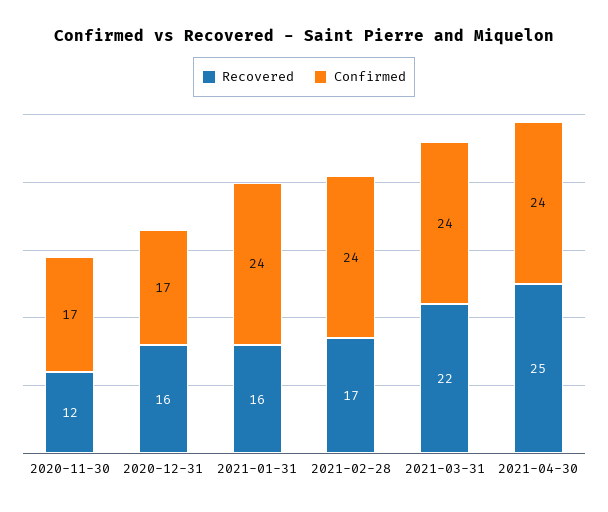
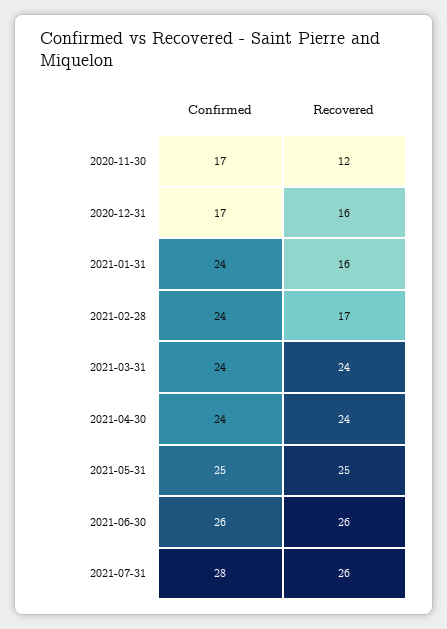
Recovered, 2021-03-31: 22 -> 24
Recovered, 2021-04-30: 25 -> 24
Confirmed, 2021-05-31: none -> 25
Recovered, 2021-05-31: none -> 25
Confirmed, 2021-06-30: none -> 26
Recovered, 2021-06-30: none -> 26
Confirmed, 2021-07-31: none -> 28
Recovered, 2021-07-31: none -> 26

